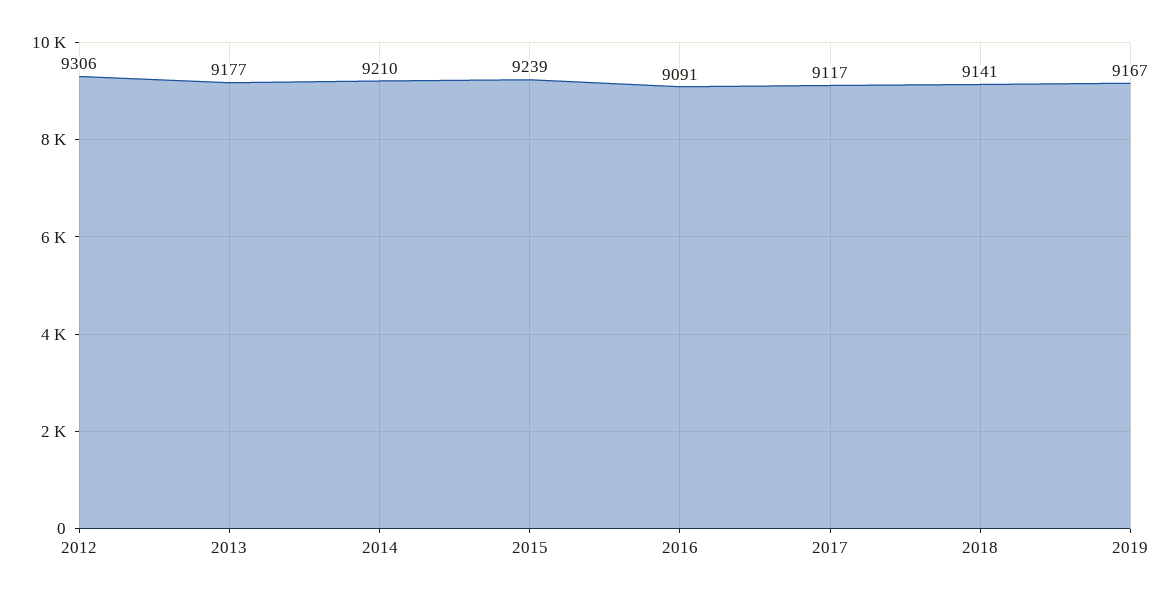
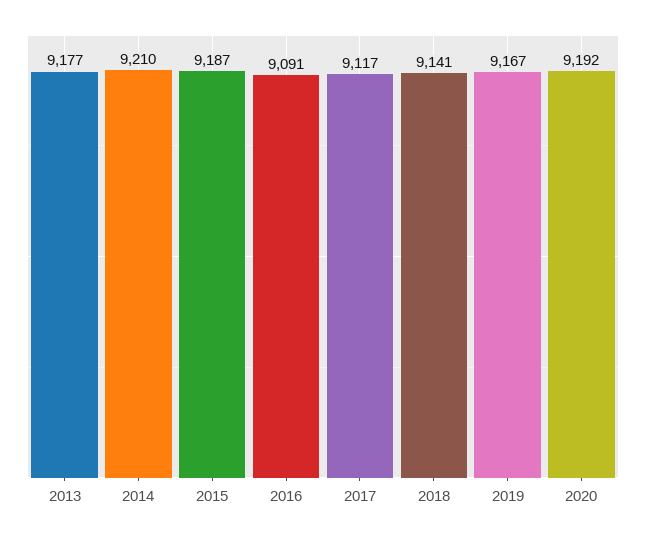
2012: 9306 -> none
2015: 9239 -> 9187
2020: none -> 9192

